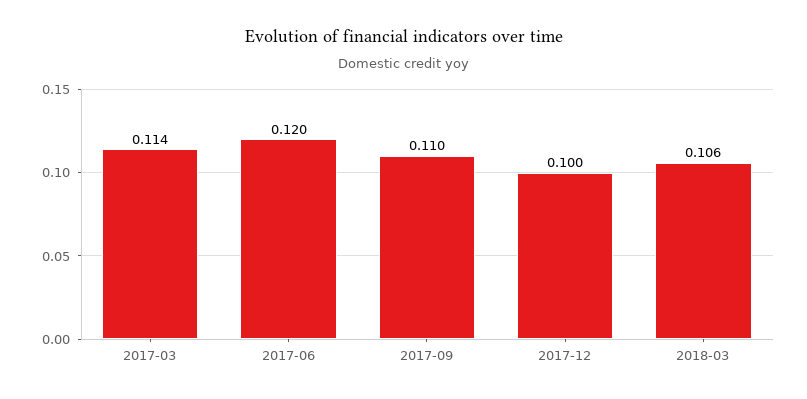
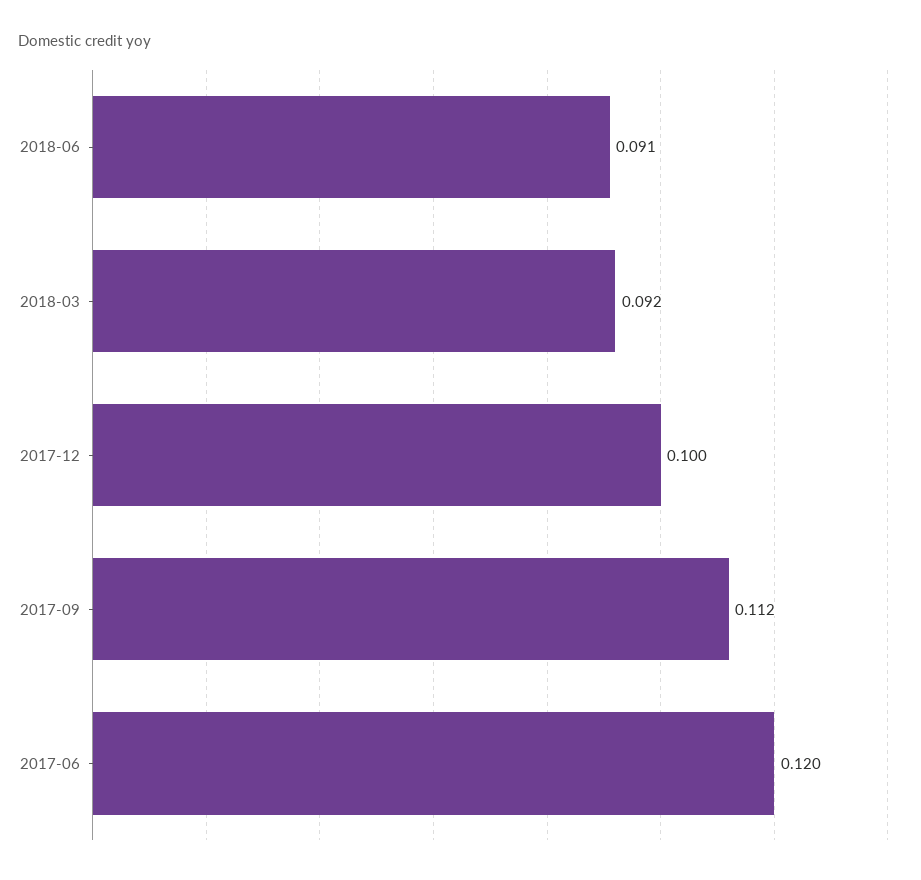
2017-03: 0.114 -> none
2017-09: 0.11 -> 0.112
2018-03: 0.106 -> 0.092
2018-06: none -> 0.091

